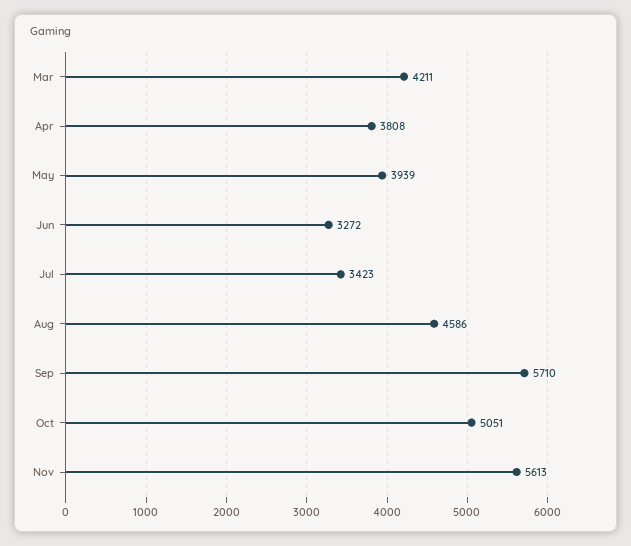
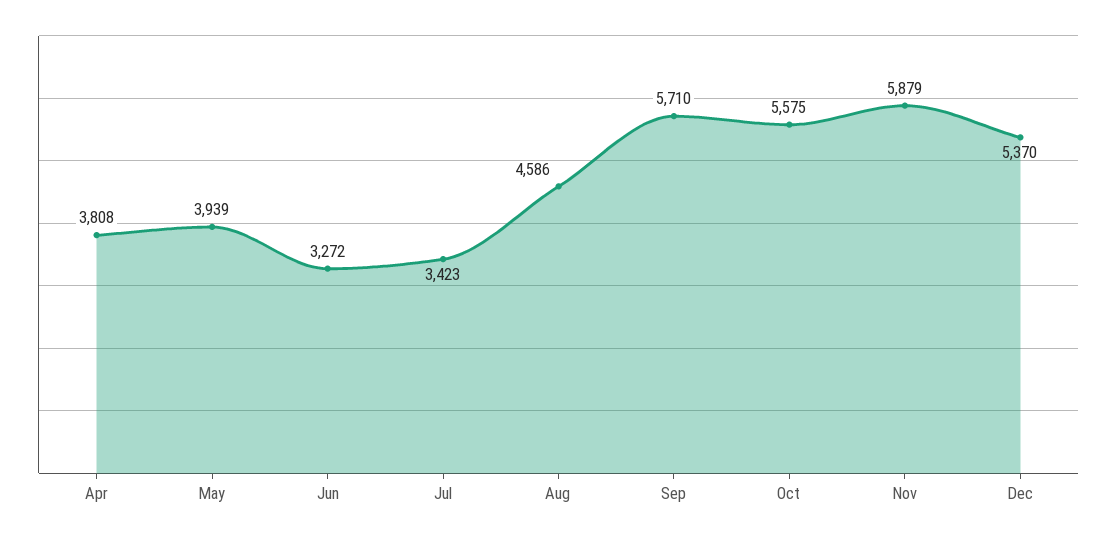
Mar: 4211 -> none
Oct: 5051 -> 5575
Nov: 5613 -> 5879
Dec: none -> 5370

